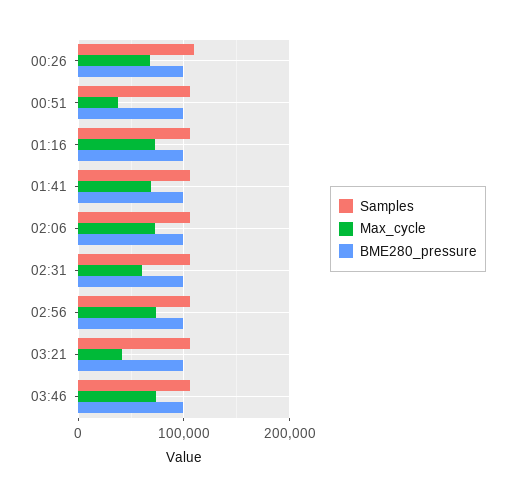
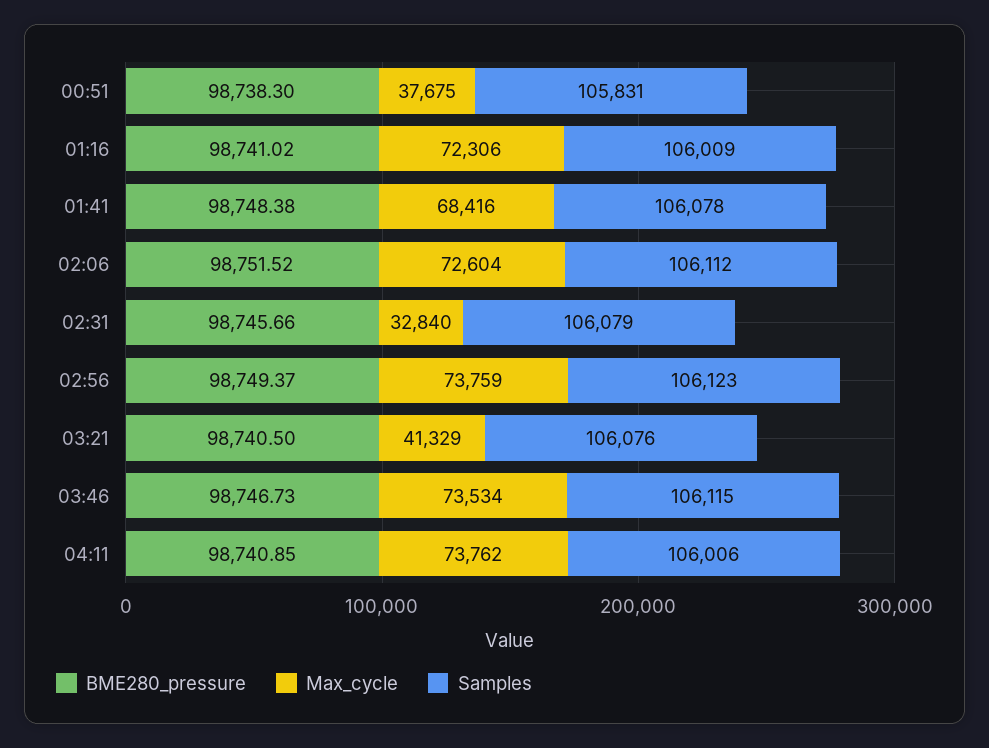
Samples, 00:26: 110000 -> none
Max_cycle, 00:26: 70000 -> none
BME280_pressure, 00:26: 100000 -> none
Max_cycle, 02:31: 60000 -> 32840
BME280_pressure, 04:11: none -> 98740.85
Max_cycle, 04:11: none -> 73762
Samples, 04:11: none -> 106006

